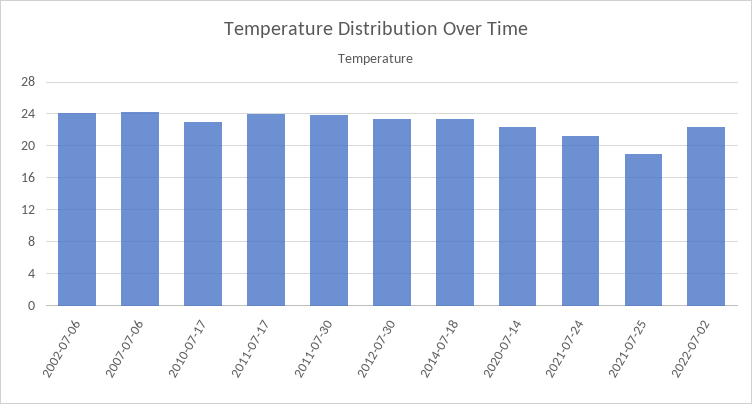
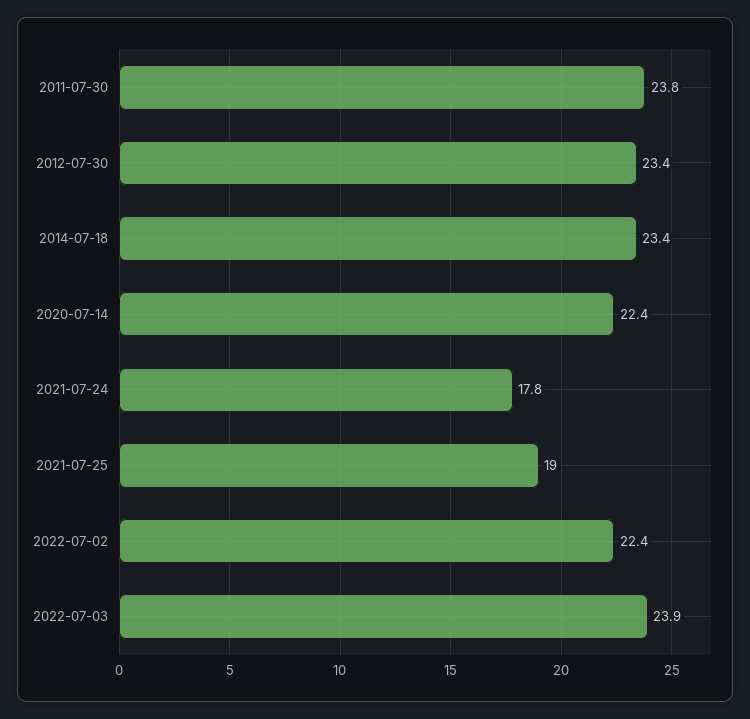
2002-07-06: 24 -> none
2007-07-06: 24 -> none
2010-07-17: 23 -> none
2011-07-17: 24 -> none
2021-07-24: 21 -> 17.8
2022-07-03: none -> 23.9

